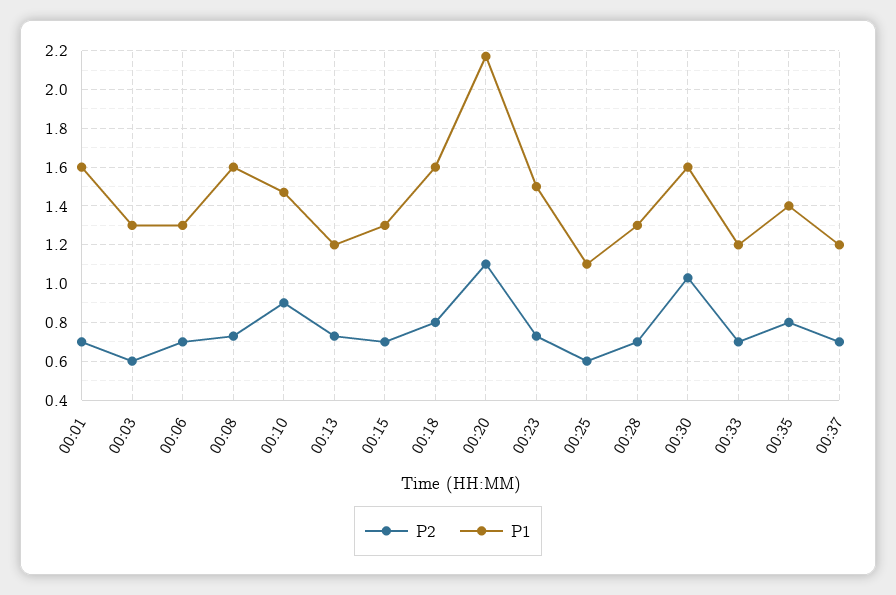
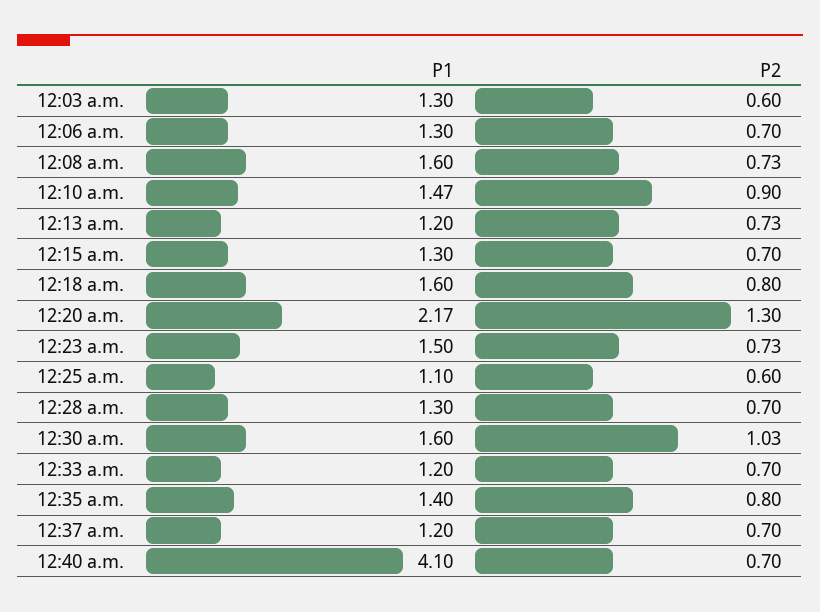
P2, 00:01: 0.7 -> none
P1, 00:01: 1.6 -> none
P2, 00:20: 1.1 -> 1.3
P1, 12:40 a.m.: none -> 4.1
P2, 12:40 a.m.: none -> 0.7

